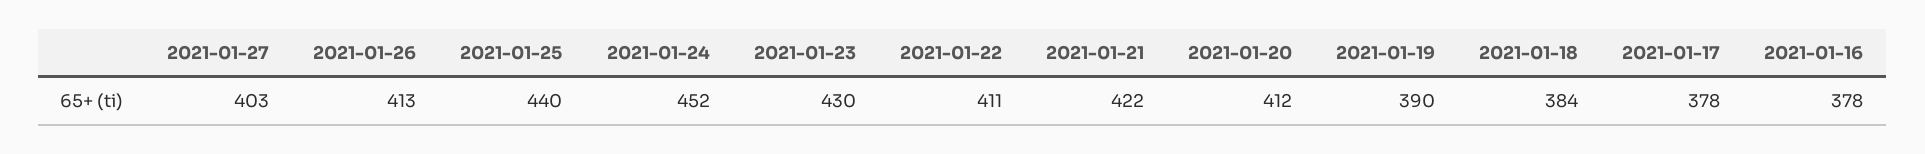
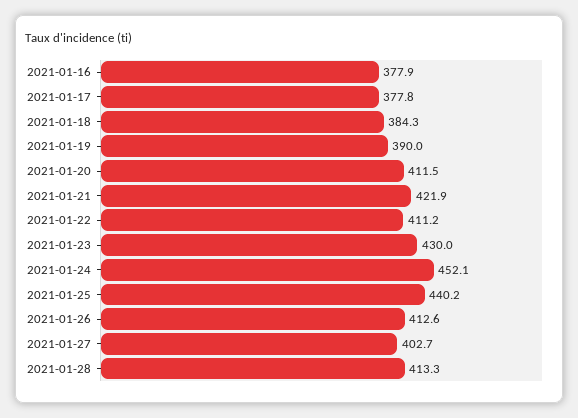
2021-01-28: none -> 413.3

